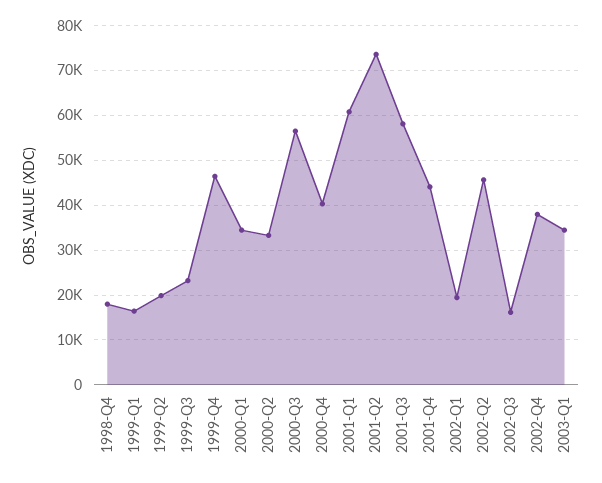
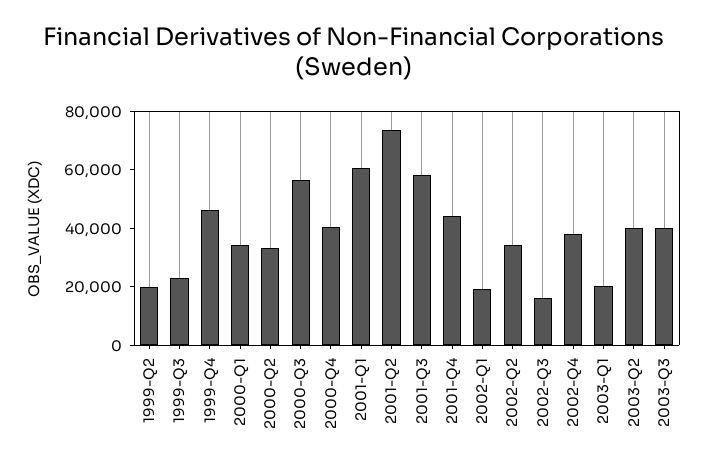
1998-Q4: 18000 -> none
1999-Q1: 16000 -> none
2002-Q2: 46000 -> 35000
2003-Q1: 34000 -> 20000
2003-Q2: none -> 40000
2003-Q3: none -> 40000

